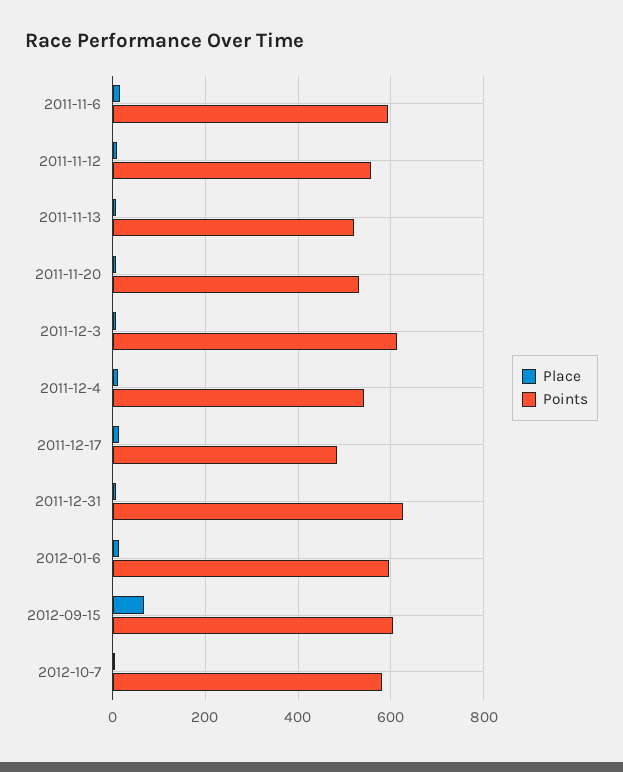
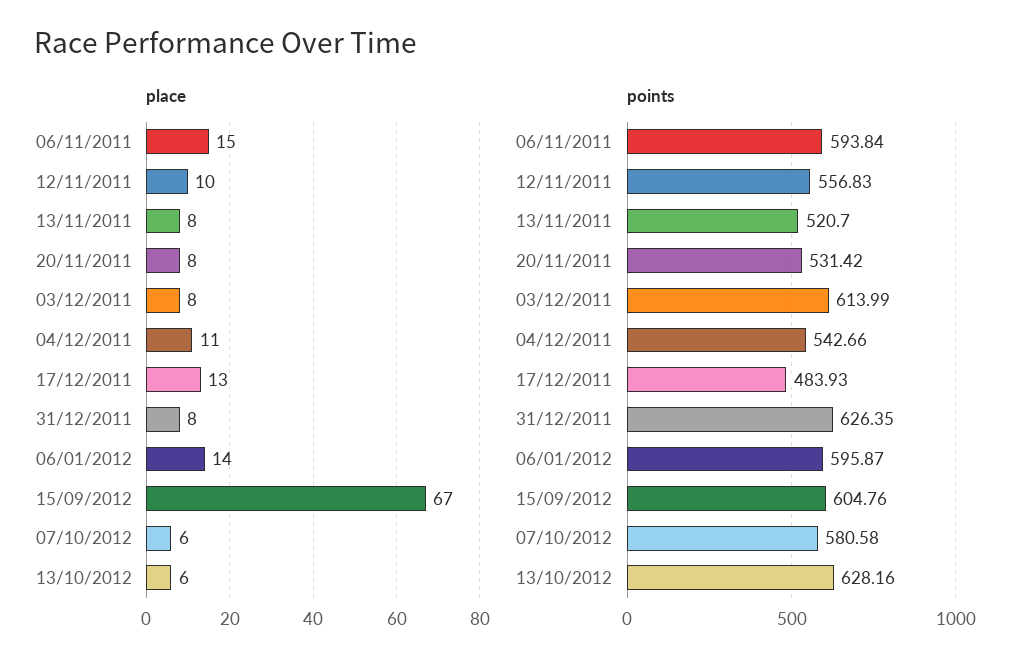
Place, 13/10/2012: none -> 6
Points, 13/10/2012: none -> 628.16

